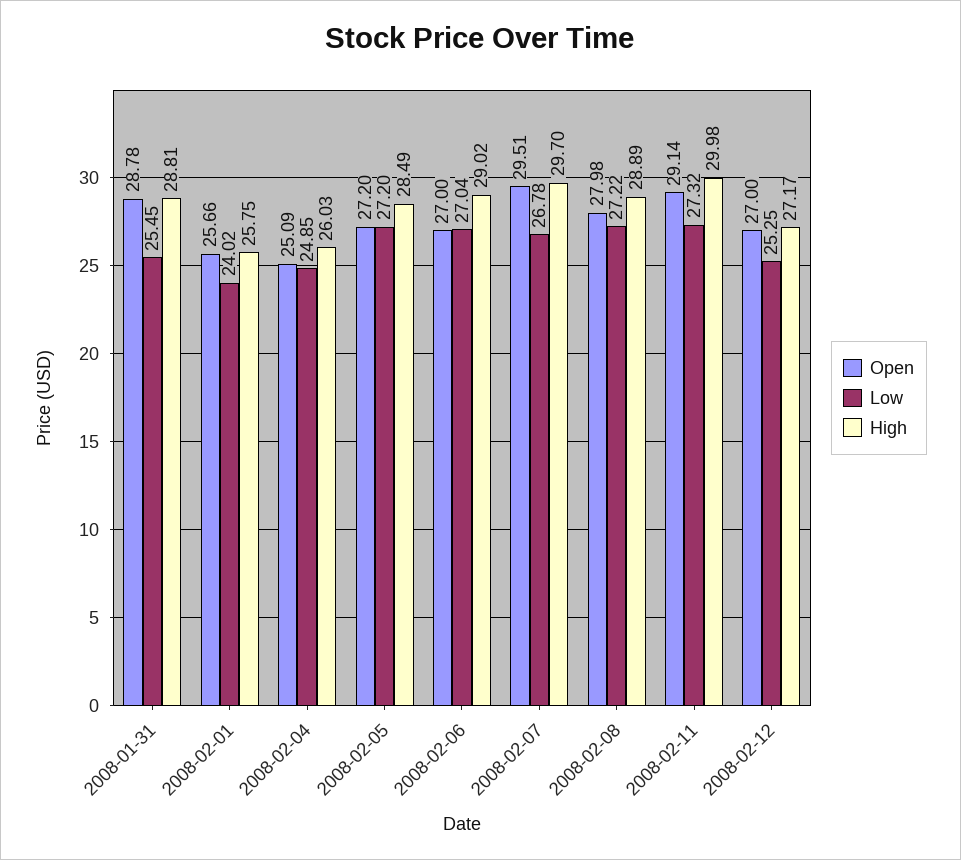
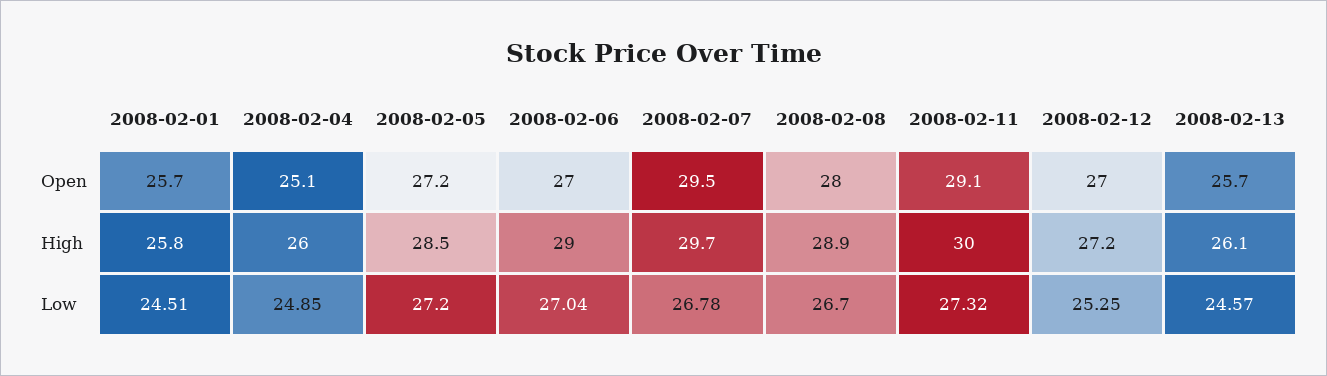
Open, 2008-01-31: 28.78 -> none
Low, 2008-01-31: 25.45 -> none
High, 2008-01-31: 28.81 -> none
Low, 2008-02-01: 24.02 -> 24.51
Low, 2008-02-08: 27.22 -> 26.7
Open, 2008-02-13: none -> 25.7
High, 2008-02-13: none -> 26.1
Low, 2008-02-13: none -> 24.57

